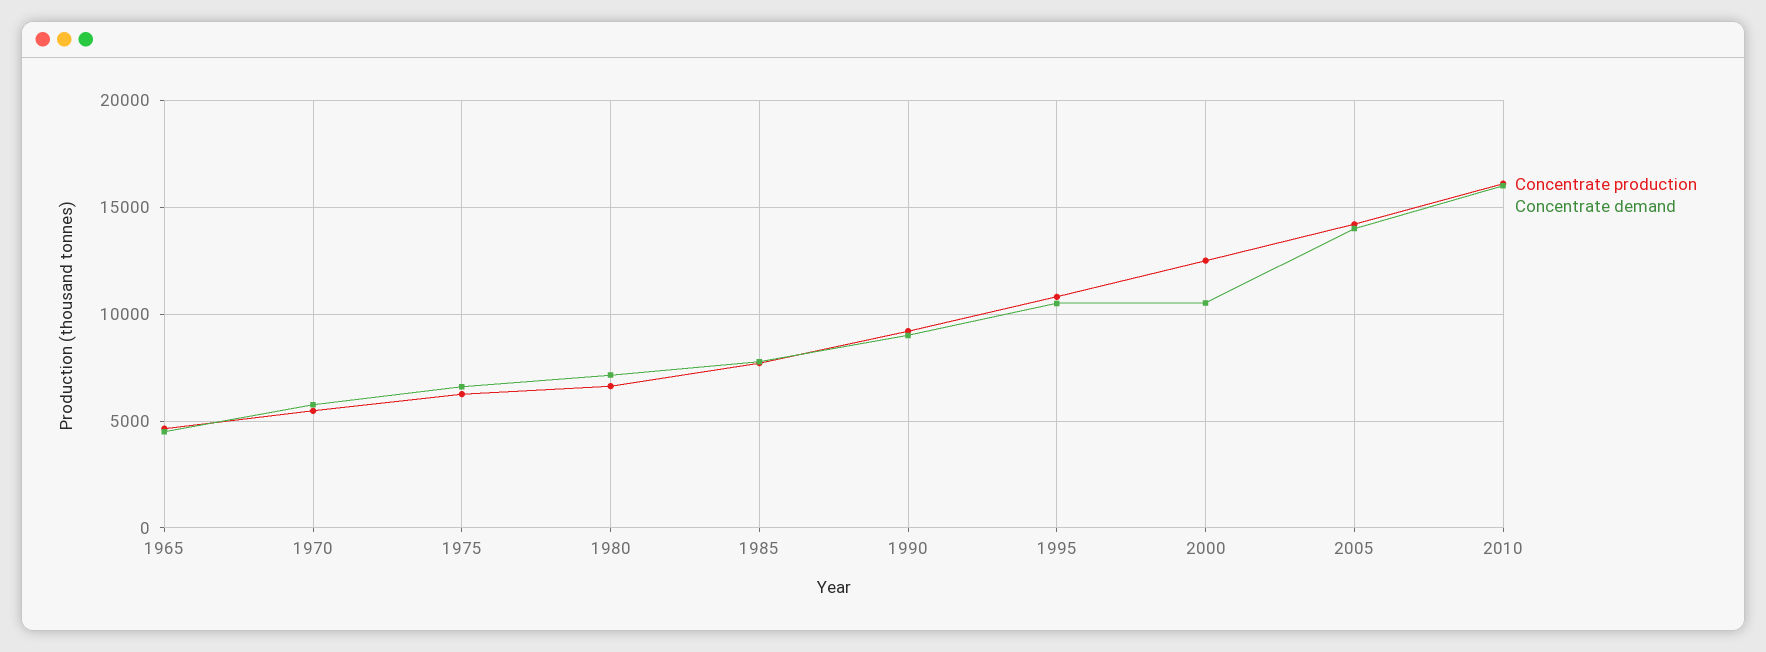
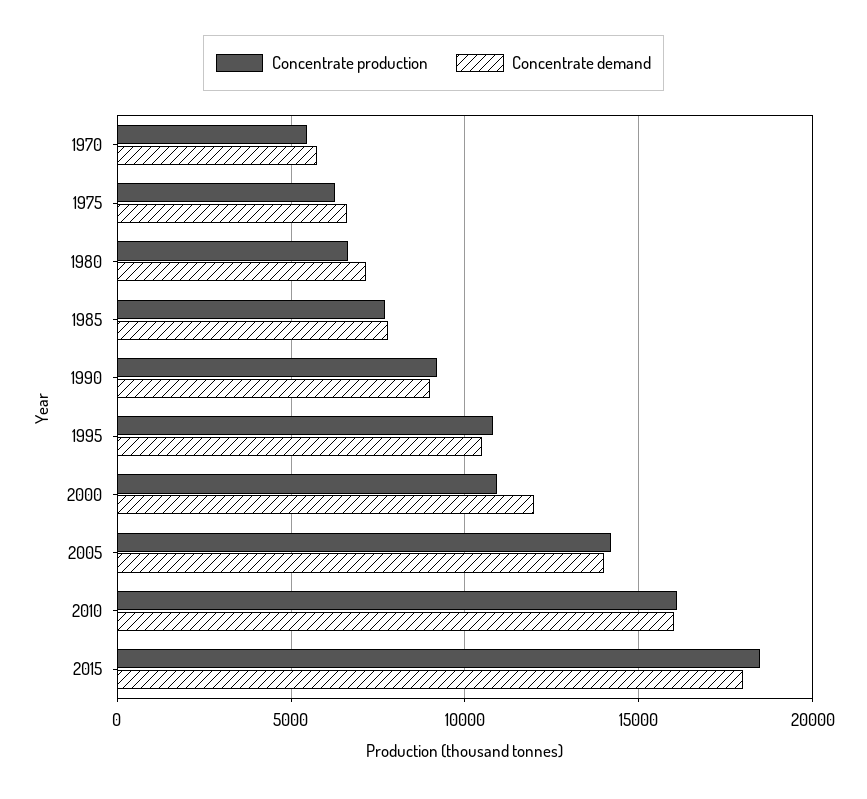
Concentrate production, 1965: 4500 -> none
Concentrate demand, 1965: 4500 -> none
Concentrate production, 2000: 12500 -> 11000
Concentrate demand, 2000: 10500 -> 12000
Concentrate production, 2015: none -> 18500
Concentrate demand, 2015: none -> 18000

